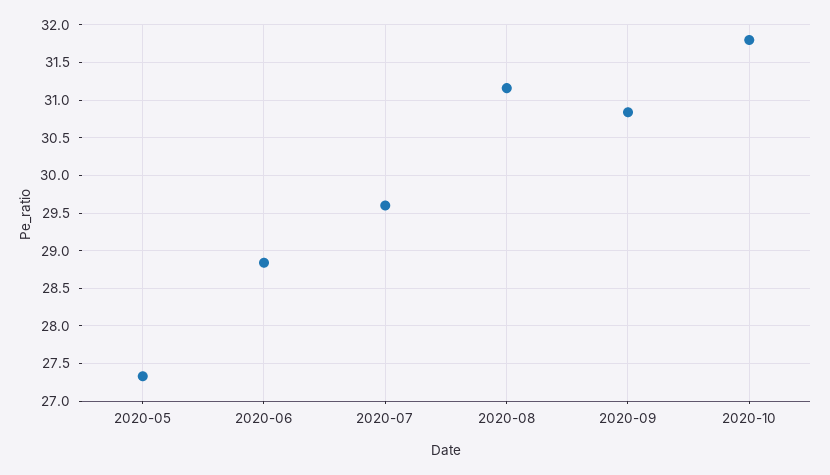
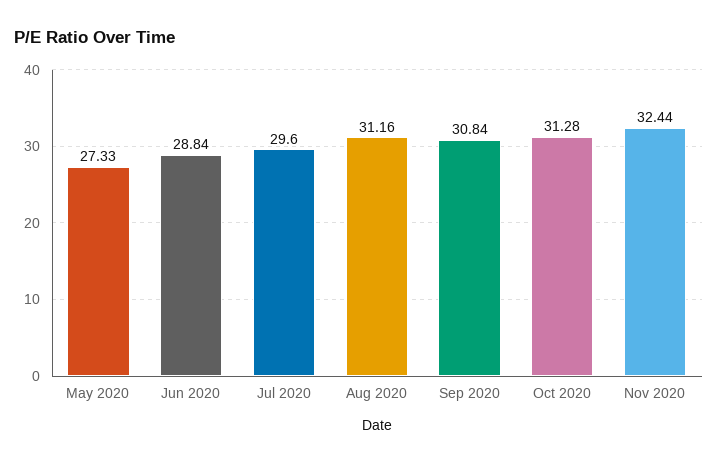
2020-10: 31.8 -> 31.28
Nov 2020: none -> 32.44

